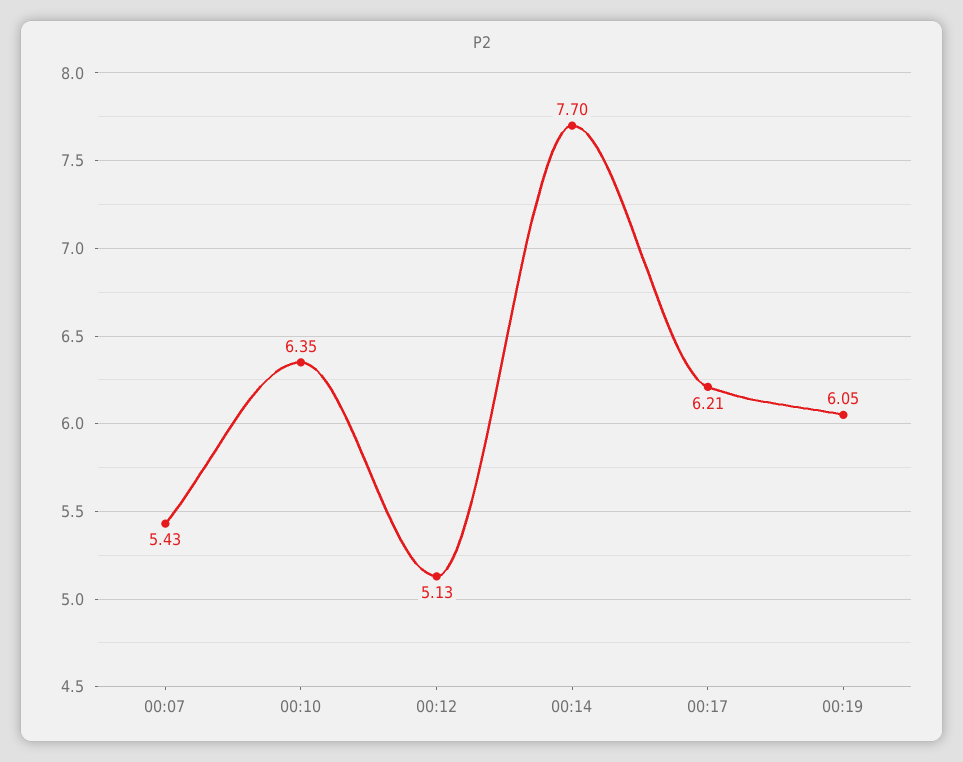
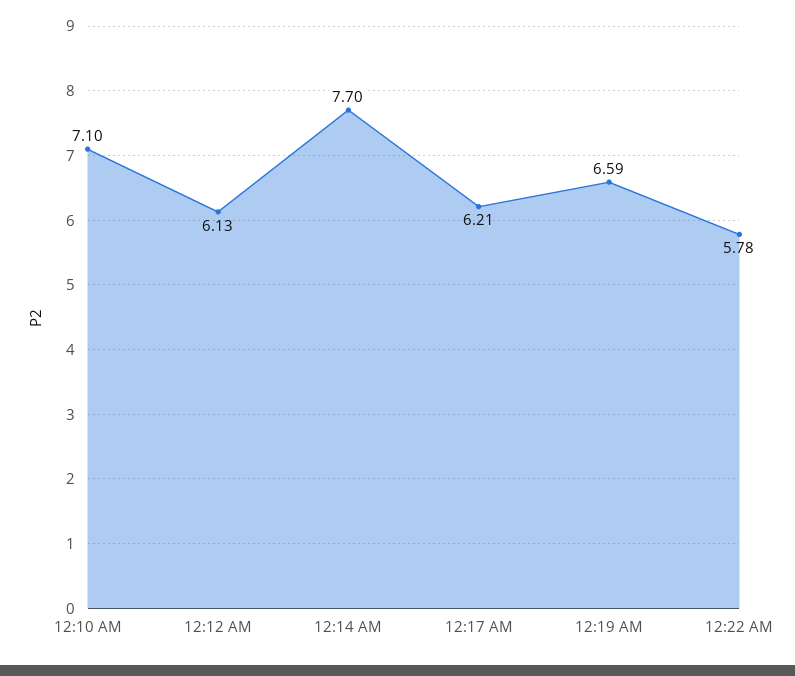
00:07: 5.43 -> none
00:10: 6.35 -> 7.1
00:12: 5.13 -> 6.13
00:19: 6.05 -> 6.59
12:22 AM: none -> 5.78

